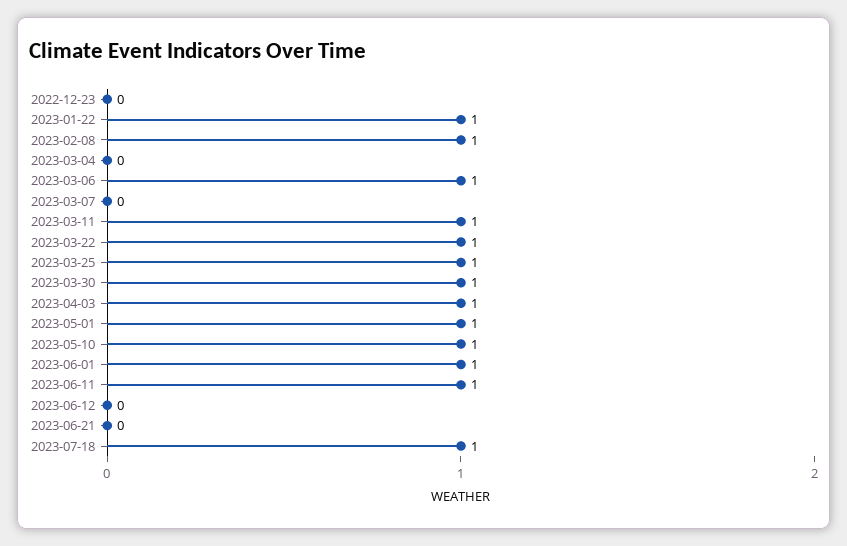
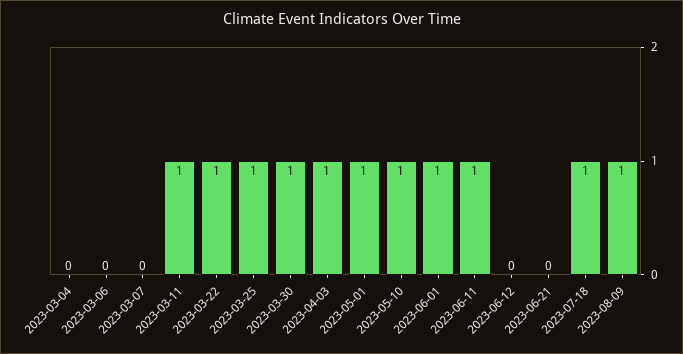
2022-12-23: 0 -> none
2023-01-22: 1 -> none
2023-02-08: 1 -> none
2023-03-06: 1 -> 0
2023-08-09: none -> 1

